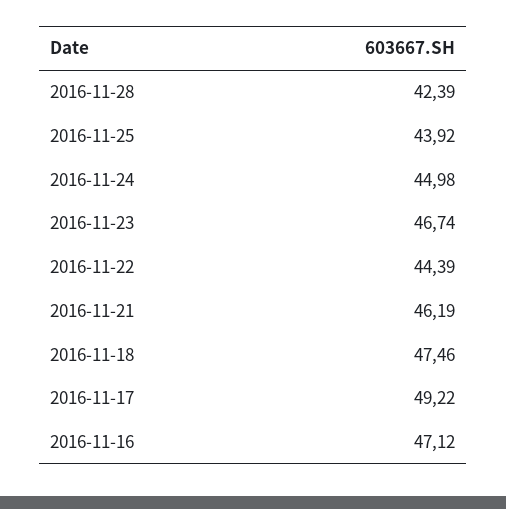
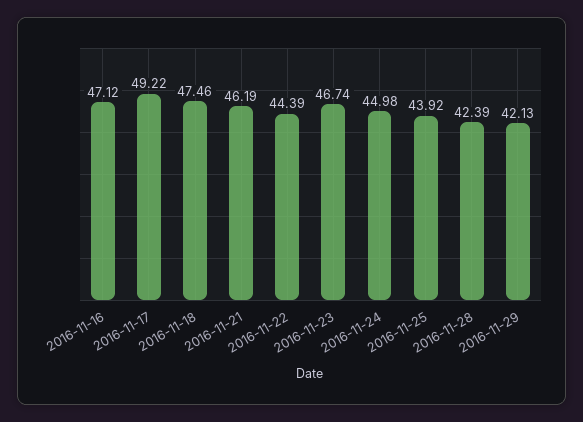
2016-11-29: none -> 42.13

